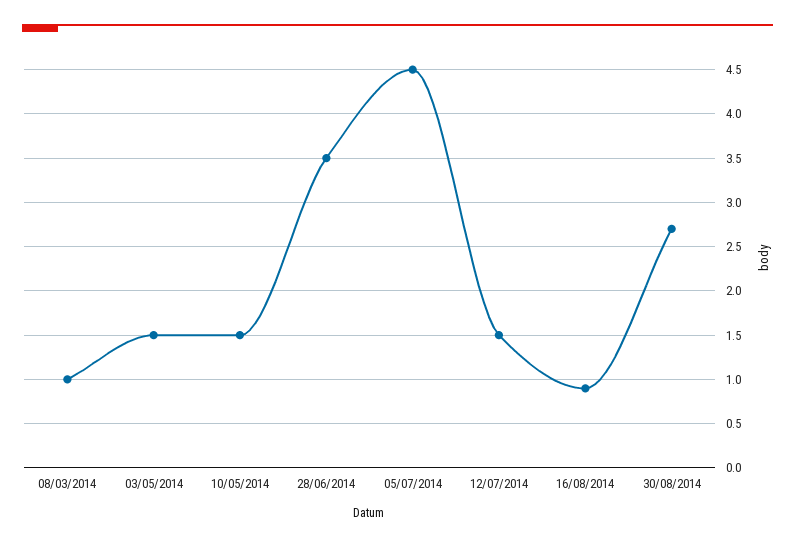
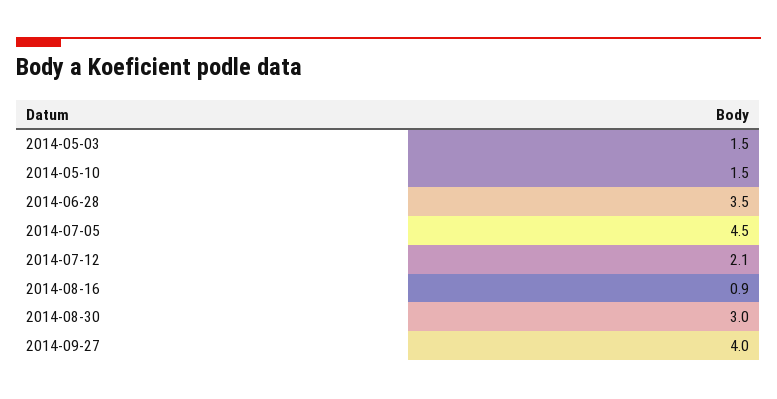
08/03/2014: 1 -> none
12/07/2014: 1.5 -> 2.1
30/08/2014: 2.7 -> 3
2014-09-27: none -> 4

